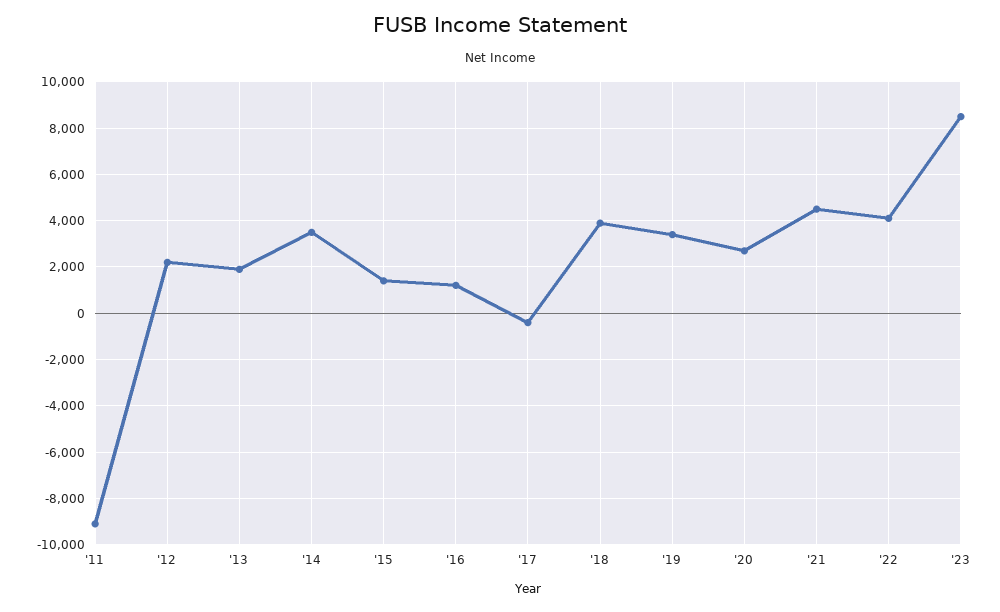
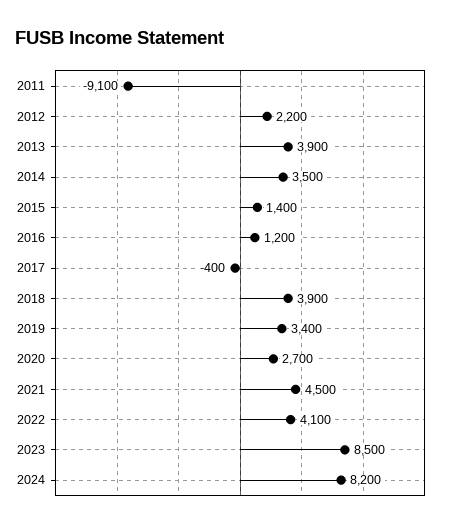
'13: 2000 -> 3900
2024: none -> 8200

